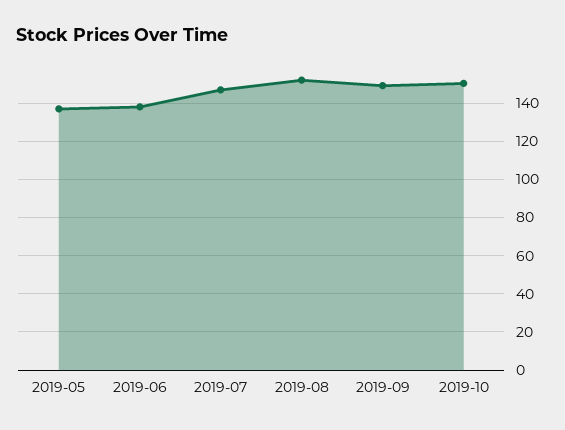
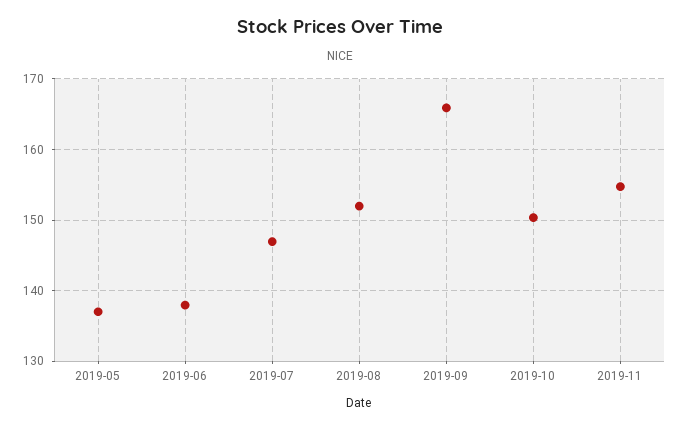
2019-09: 150 -> 166
2019-11: none -> 155

